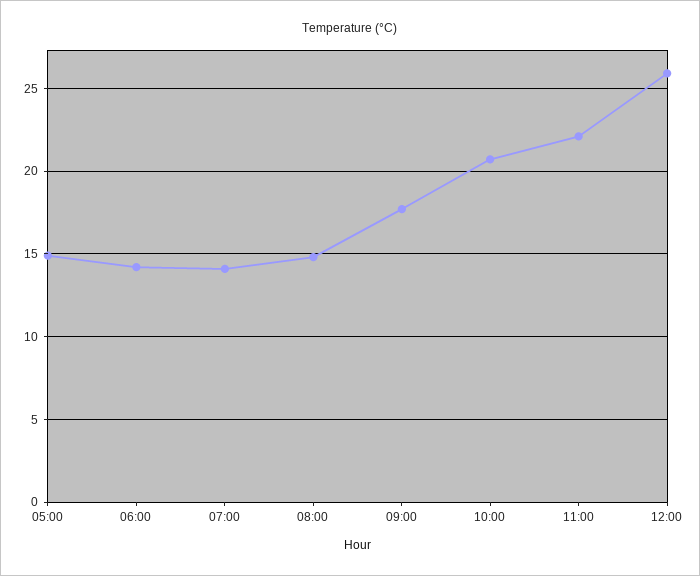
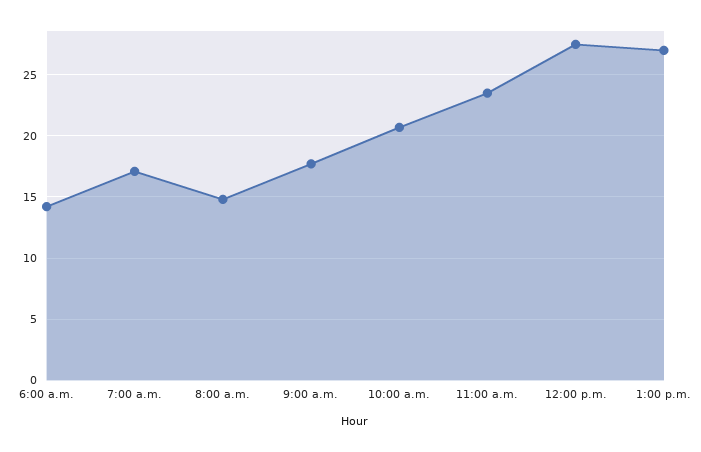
05:00: 15 -> none
07:00: 14 -> 17
11:00: 22 -> 23.5
12:00: 26 -> 27.5
1:00 p.m.: none -> 27

